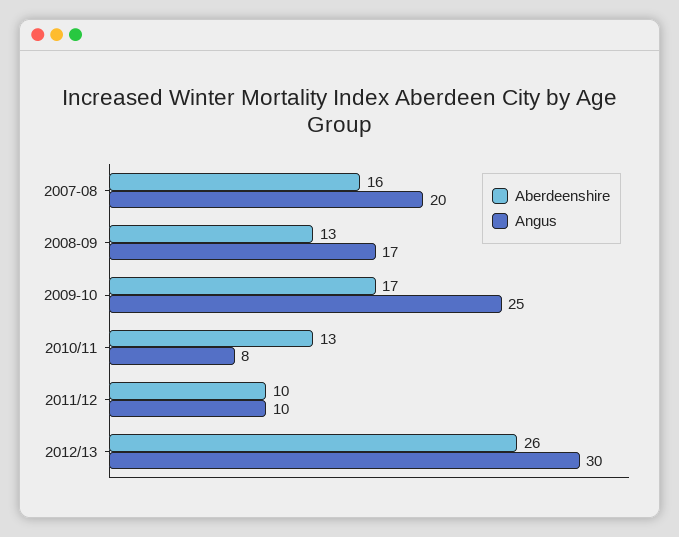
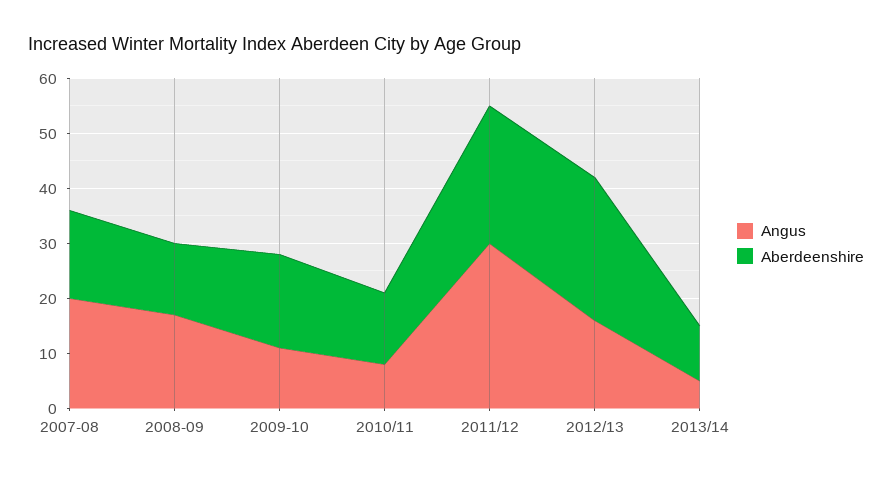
Angus, 2009-10: 25 -> 10
Aberdeenshire, 2011/12: 10 -> 25
Angus, 2011/12: 10 -> 30
Angus, 2012/13: 30 -> 15
Angus, 2013/14: none -> 5
Aberdeenshire, 2013/14: none -> 10

